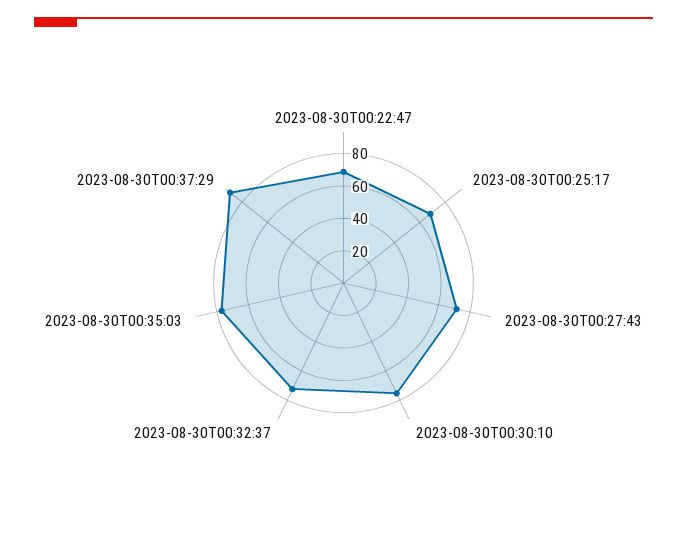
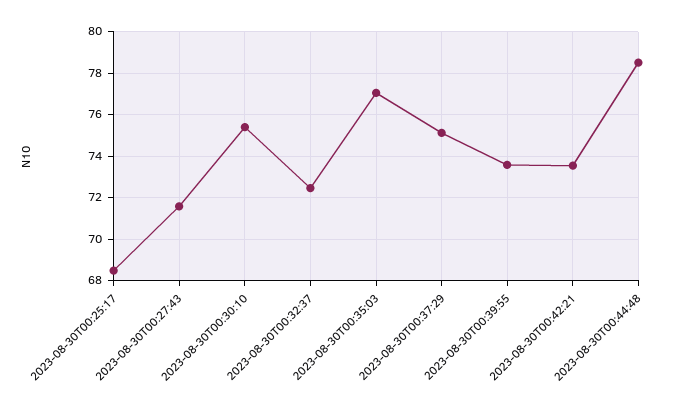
2023-08-30T00:22:47: 70 -> none
2023-08-30T00:37:29: 90 -> 75
2023-08-30T00:39:55: none -> 73.5
2023-08-30T00:42:21: none -> 73.5
2023-08-30T00:44:48: none -> 78.5

